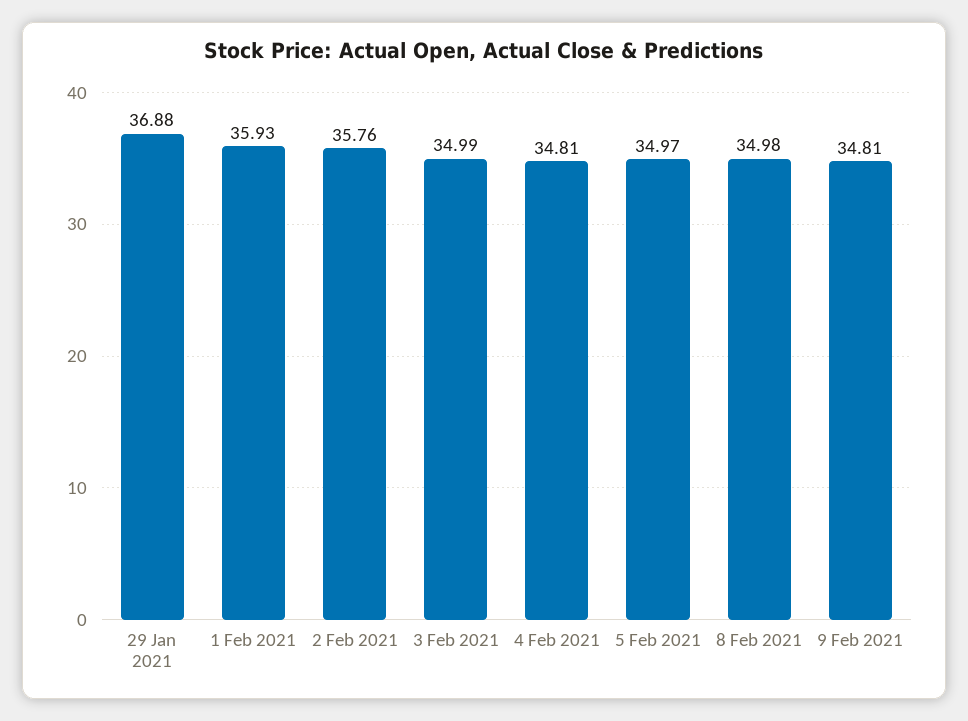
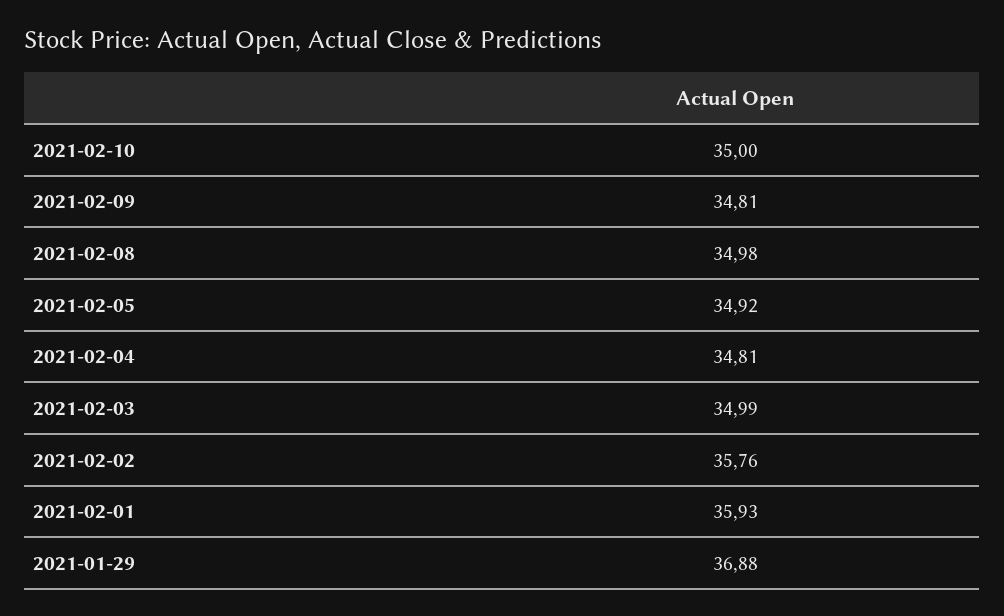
5 Feb 2021: 34.97 -> 34.92
2021-02-10: none -> 35

